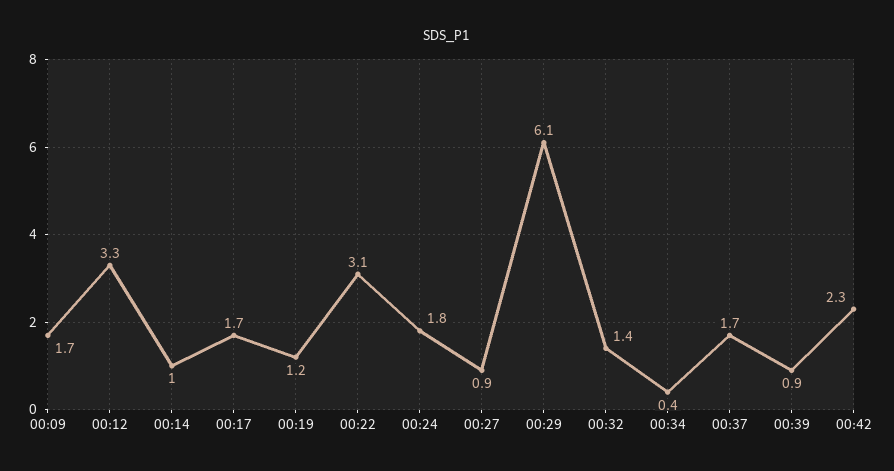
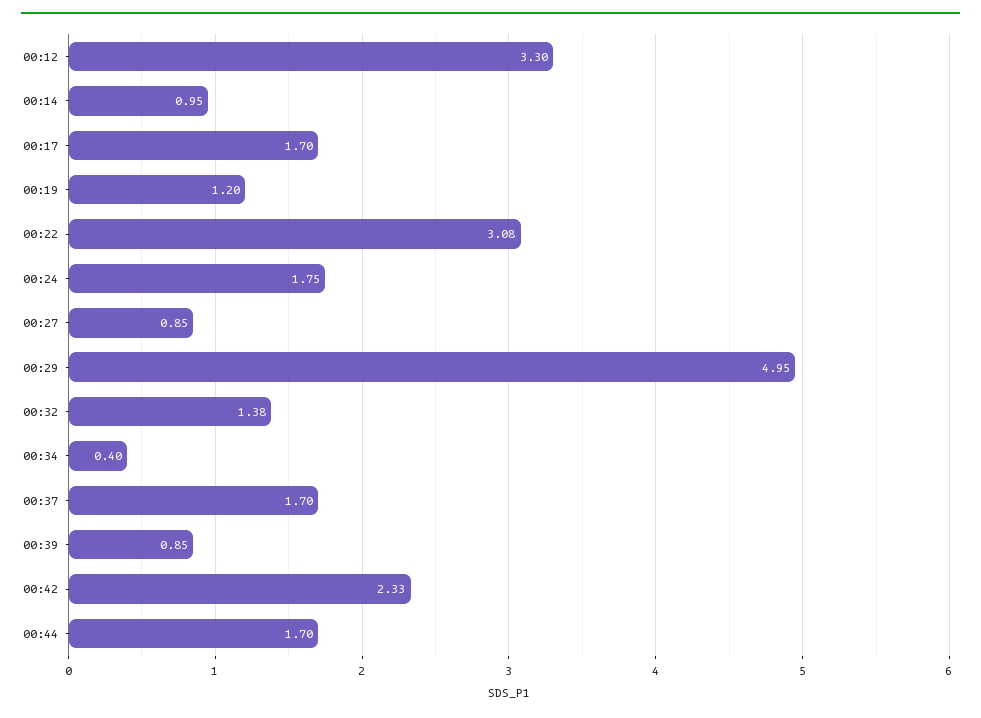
00:09: 1.7 -> none
00:29: 6.1 -> 4.95
00:44: none -> 1.7

